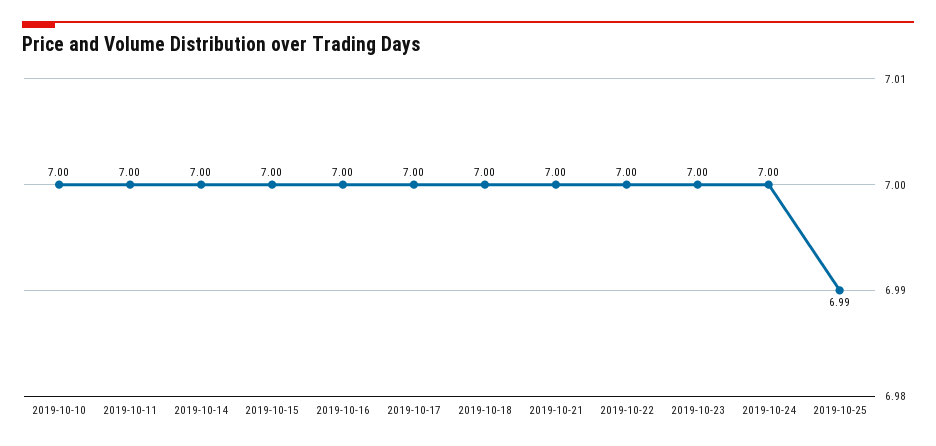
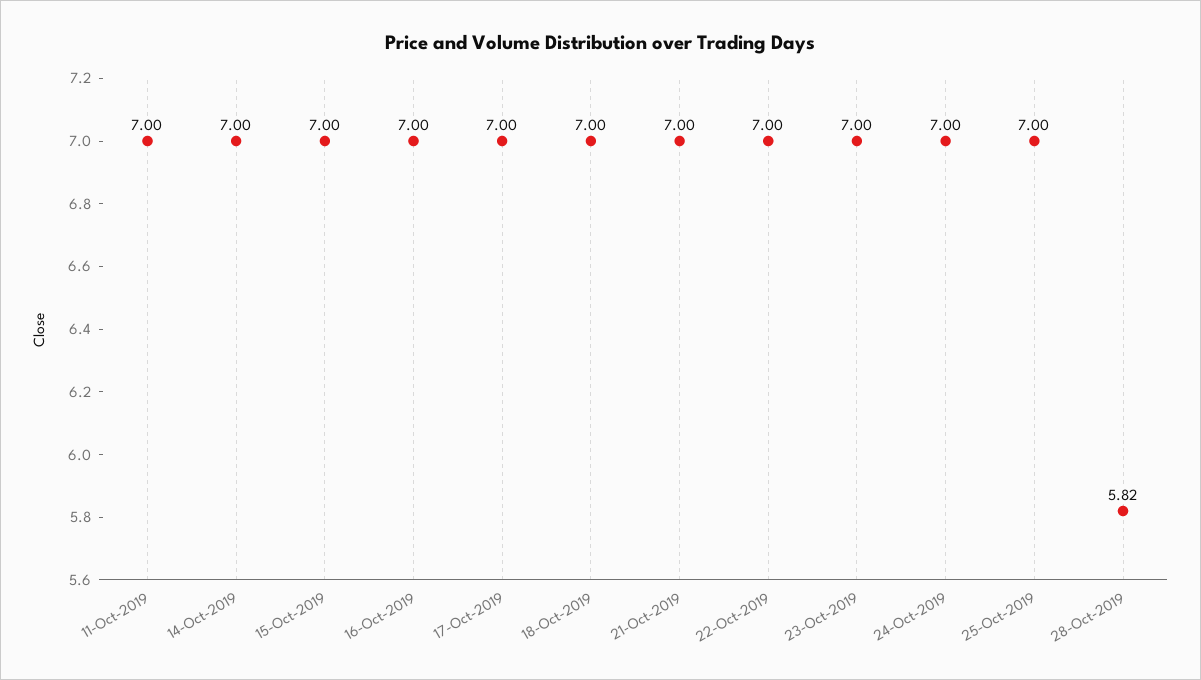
2019-10-10: 7 -> none
2019-10-25: 6.99 -> 7
28-Oct-2019: none -> 5.82

